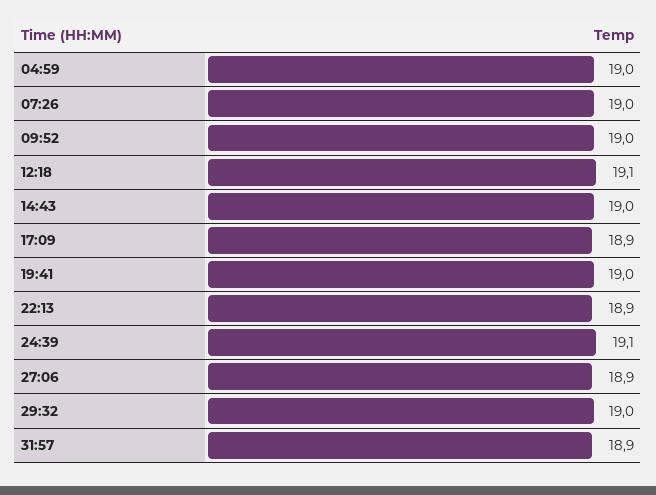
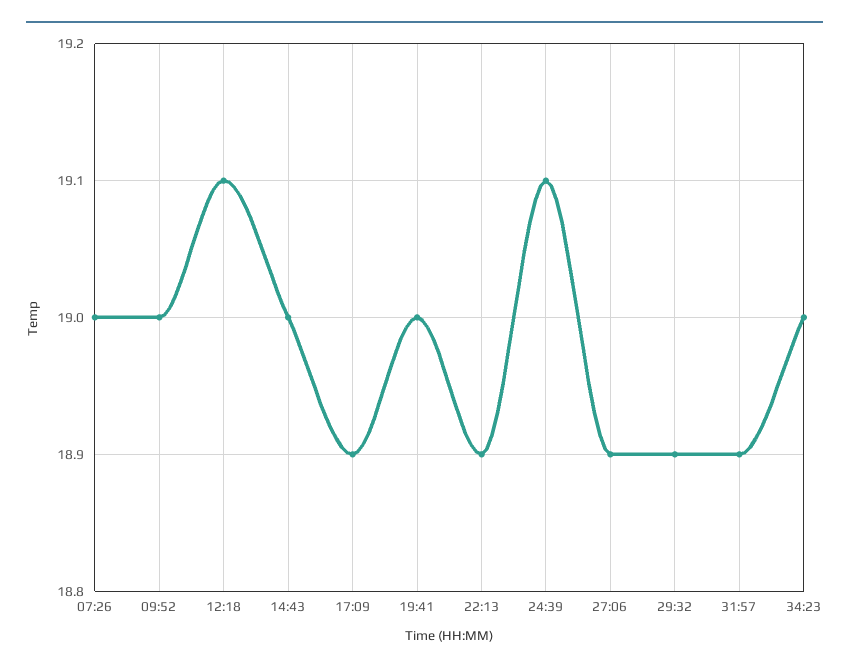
04:59: 19 -> none
29:32: 19 -> 18.9
34:23: none -> 19

